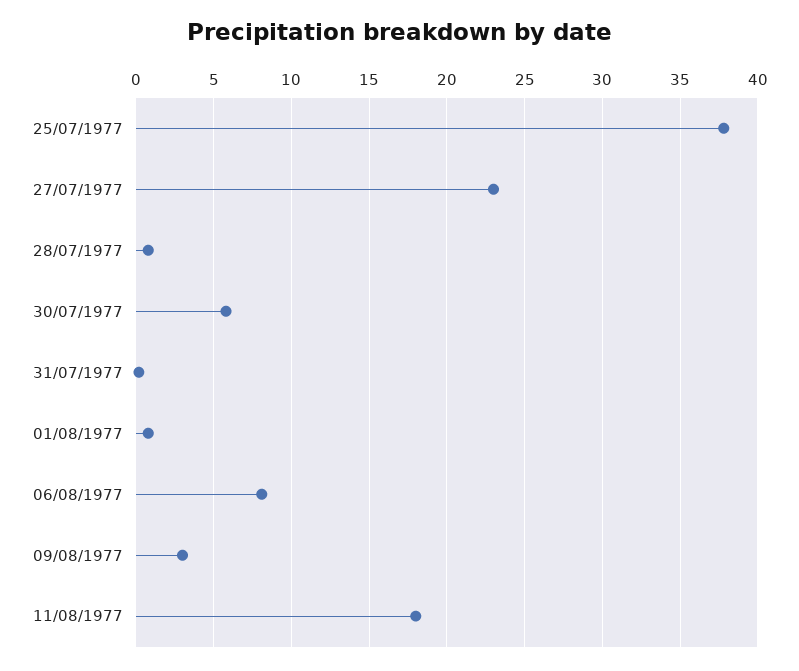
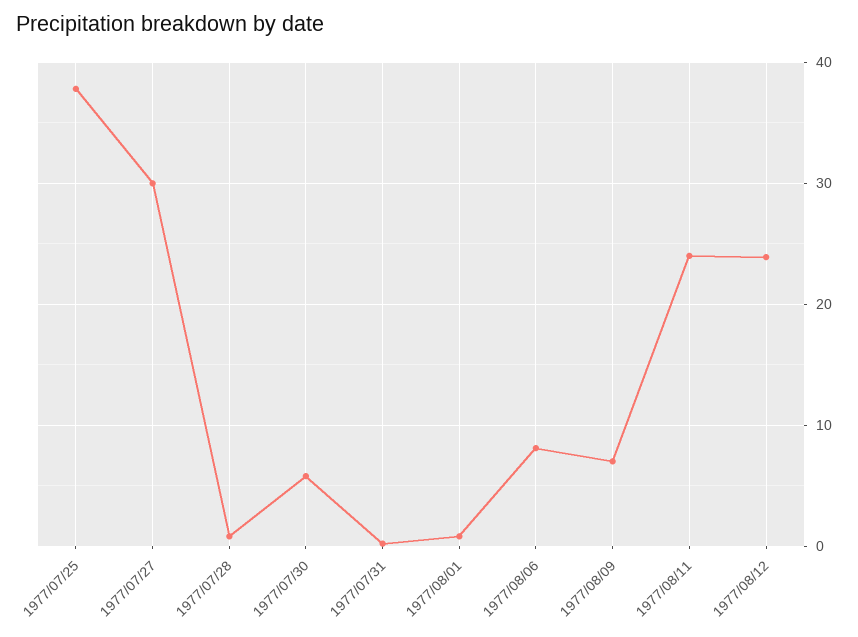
27/07/1977: 23 -> 30
09/08/1977: 3 -> 7
11/08/1977: 18 -> 24
1977/08/12: none -> 24

